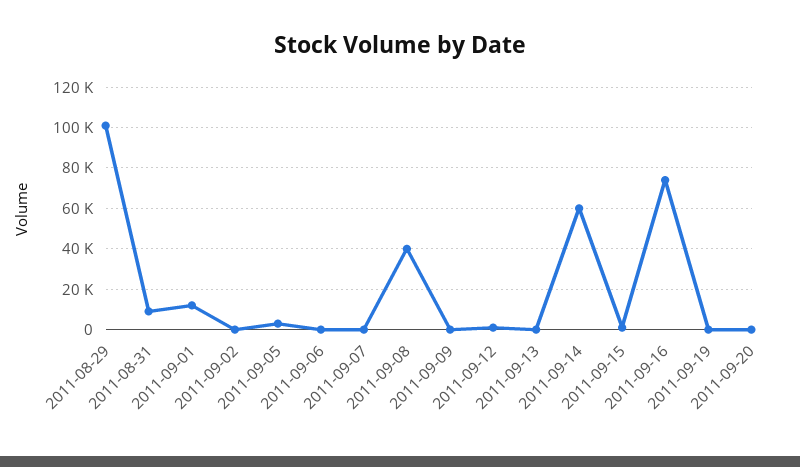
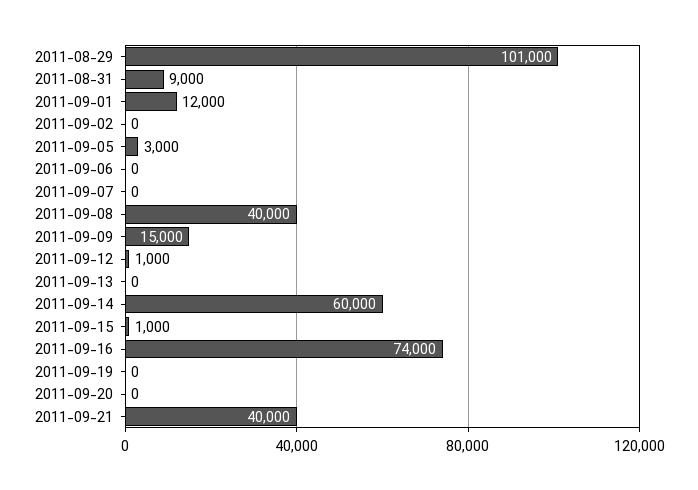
2011-09-09: 0 -> 15000
2011-09-21: none -> 40000

